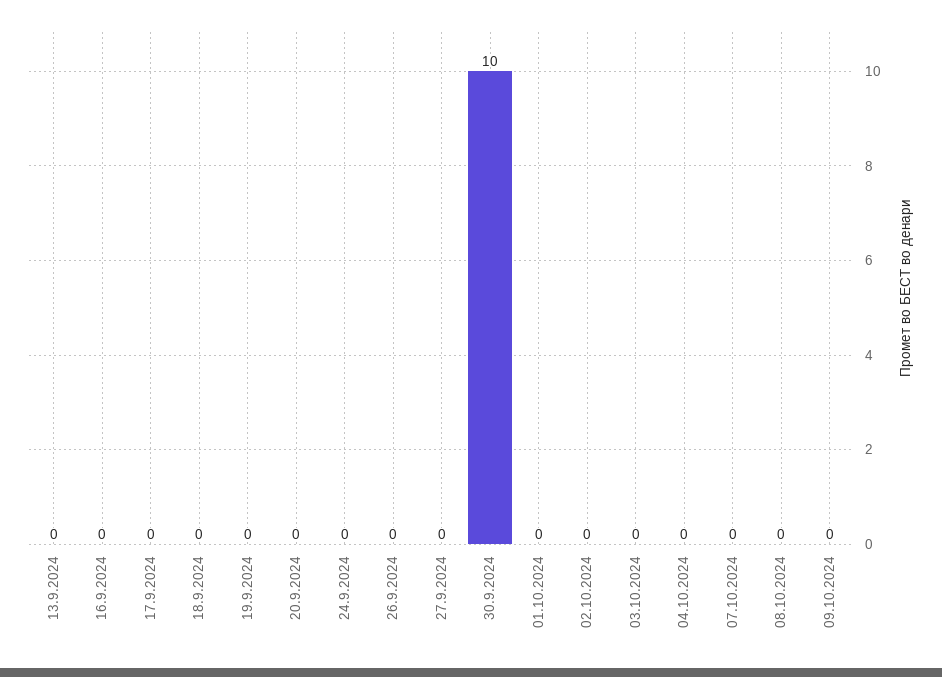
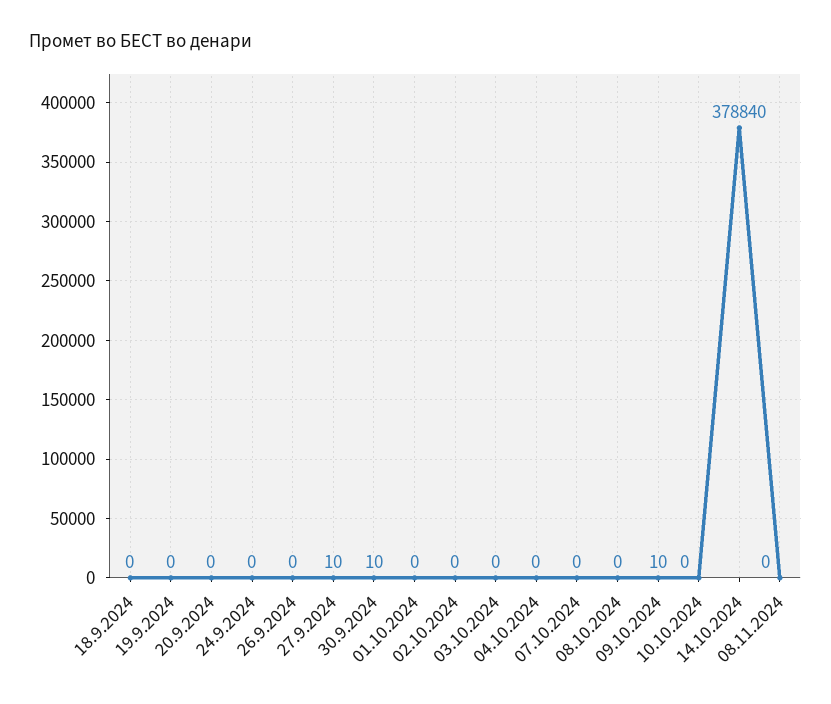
13.9.2024: 0 -> none
16.9.2024: 0 -> none
17.9.2024: 0 -> none
27.9.2024: 0 -> 10
09.10.2024: 0 -> 10
10.10.2024: none -> 0
14.10.2024: none -> 378840
08.11.2024: none -> 0

